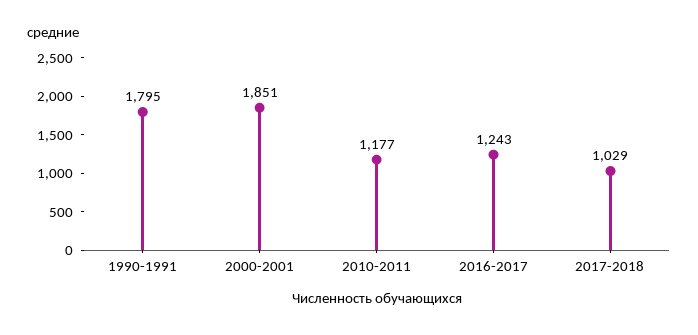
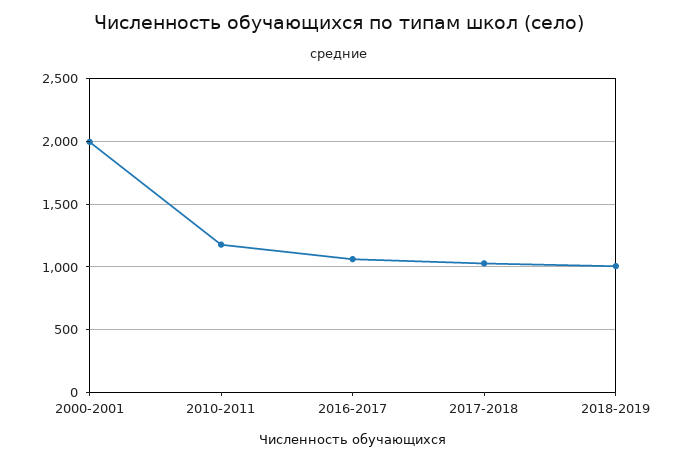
1990-1991: 1795 -> none
2000-2001: 1851 -> 2000
2016-2017: 1243 -> 1050
2018-2019: none -> 1000

